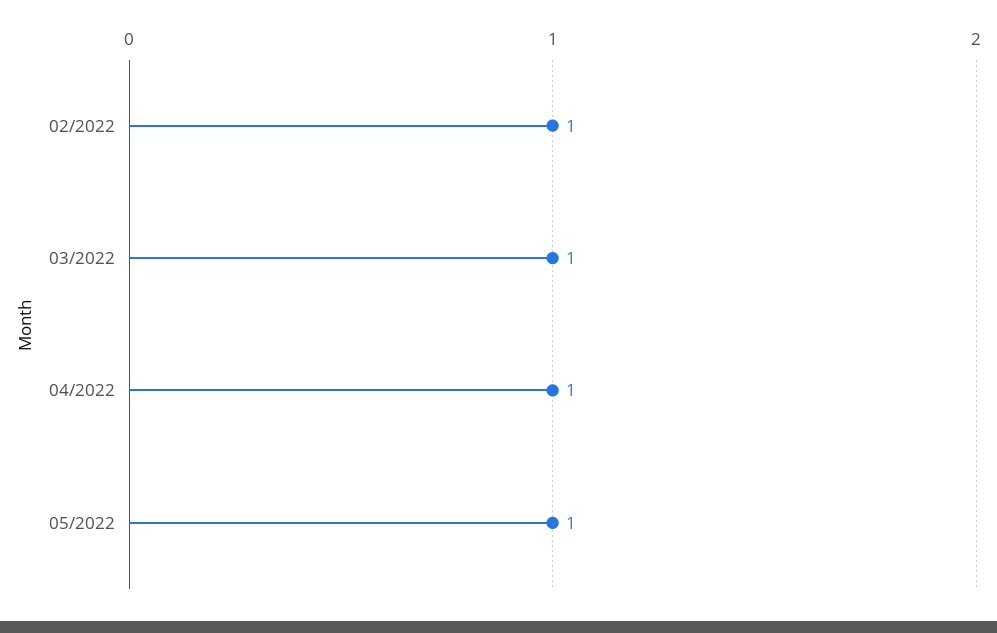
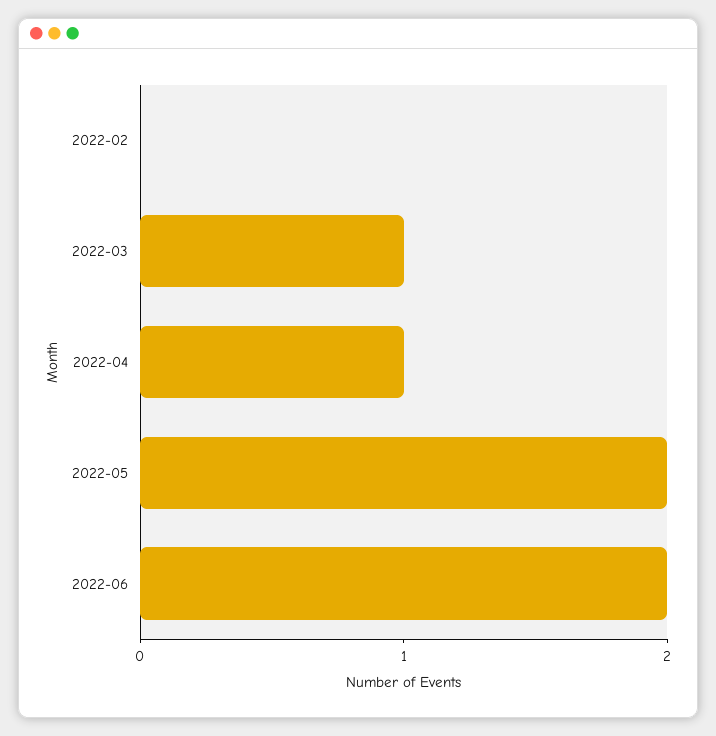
02/2022: 1 -> 0
05/2022: 1 -> 2
2022-06: none -> 2

